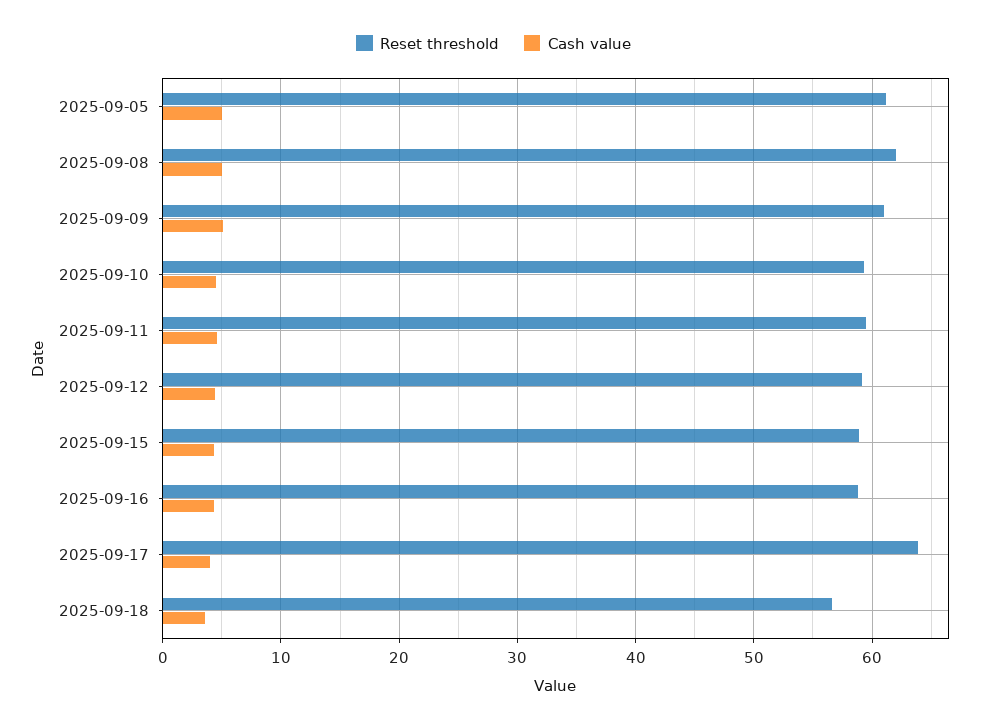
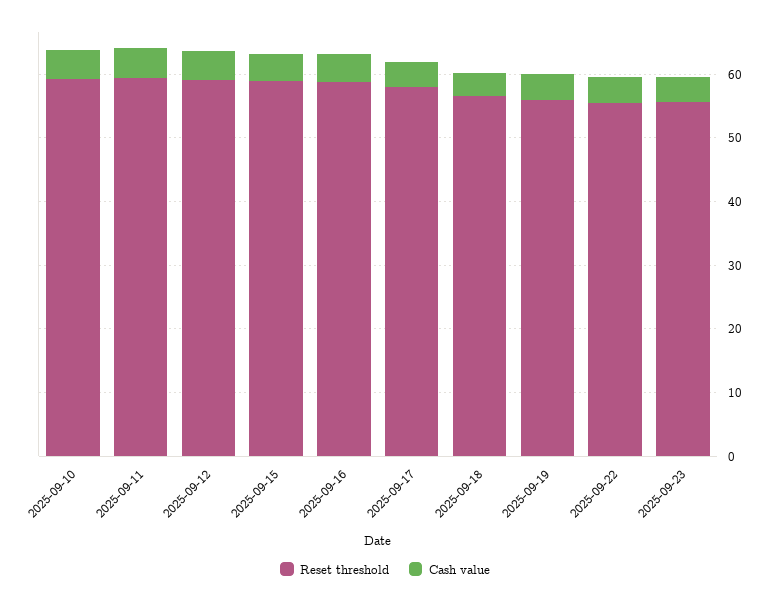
Reset threshold, 2025-09-05: 61 -> none
Cash value, 2025-09-05: 5 -> none
Reset threshold, 2025-09-08: 62 -> none
Cash value, 2025-09-08: 5 -> none
Reset threshold, 2025-09-09: 61 -> none
Cash value, 2025-09-09: 5 -> none
Reset threshold, 2025-09-17: 64 -> 58
Reset threshold, 2025-09-19: none -> 56
Cash value, 2025-09-19: none -> 4
Reset threshold, 2025-09-22: none -> 56
Cash value, 2025-09-22: none -> 4
Reset threshold, 2025-09-23: none -> 56
Cash value, 2025-09-23: none -> 4

